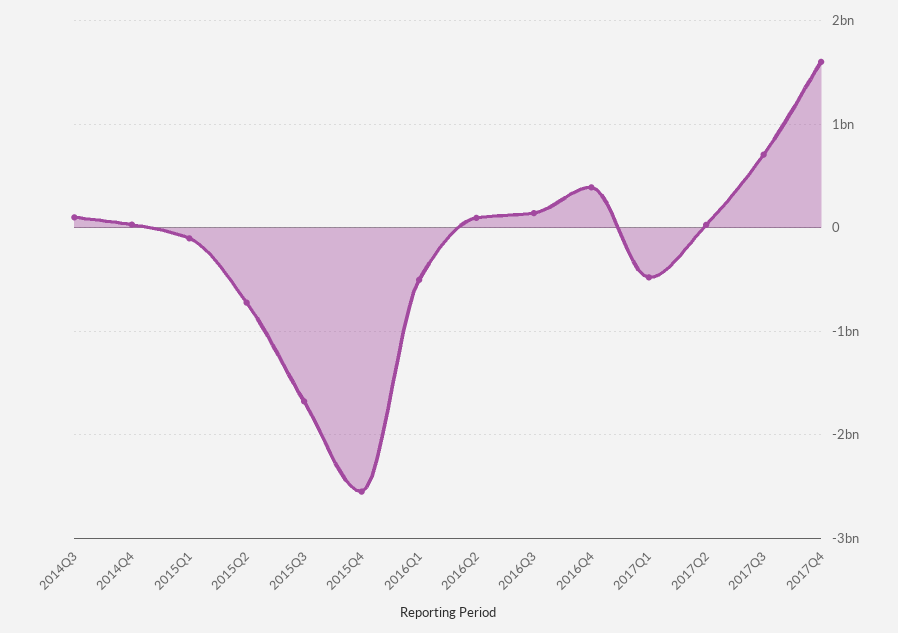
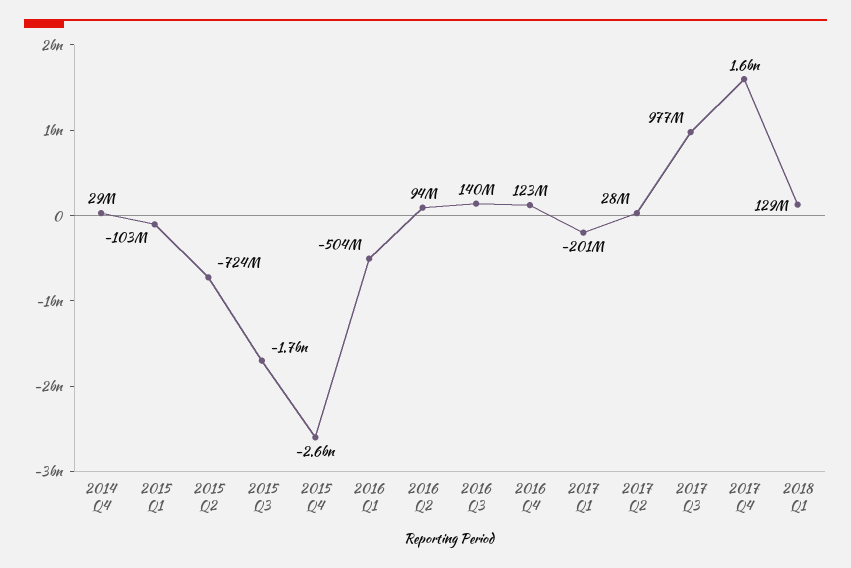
2014Q3: 100000000 -> none
2016Q4: 400000000 -> 123000000
2017Q1: -500000000 -> -201000000
2017Q3: 700000000 -> 977000000
2018 Q1: none -> 129000000

